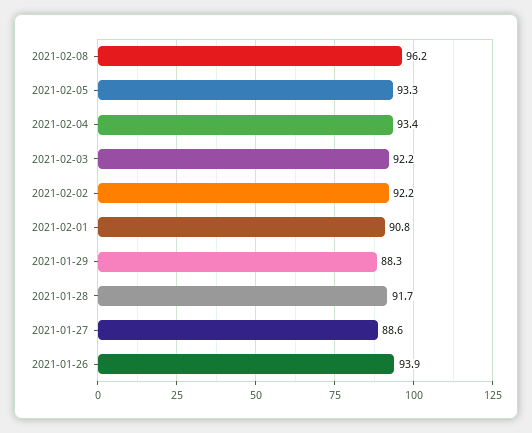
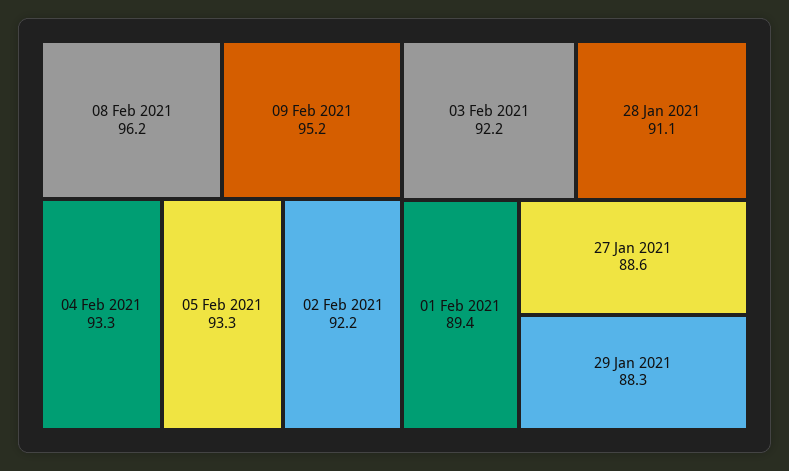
2021-02-04: 93.4 -> 93.3
2021-02-01: 90.8 -> 89.4
2021-01-28: 91.7 -> 91.1
2021-01-26: 93.9 -> none
09 Feb 2021: none -> 95.2

